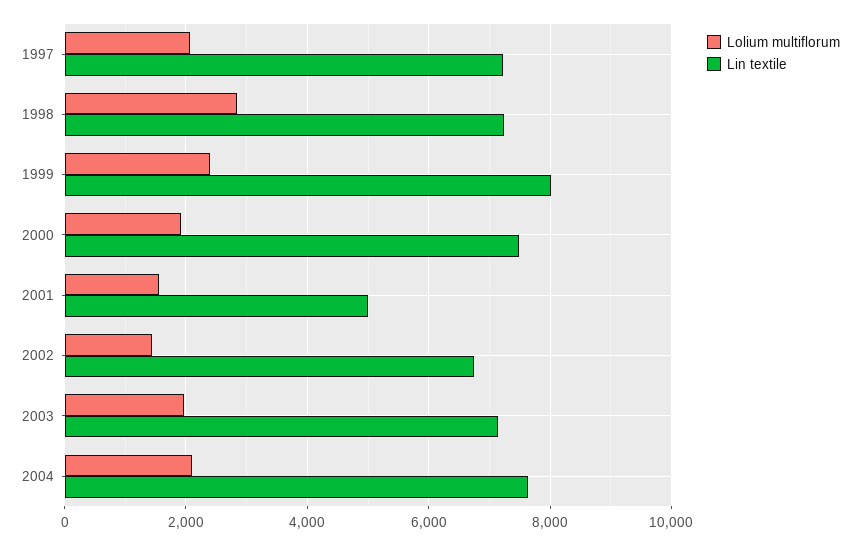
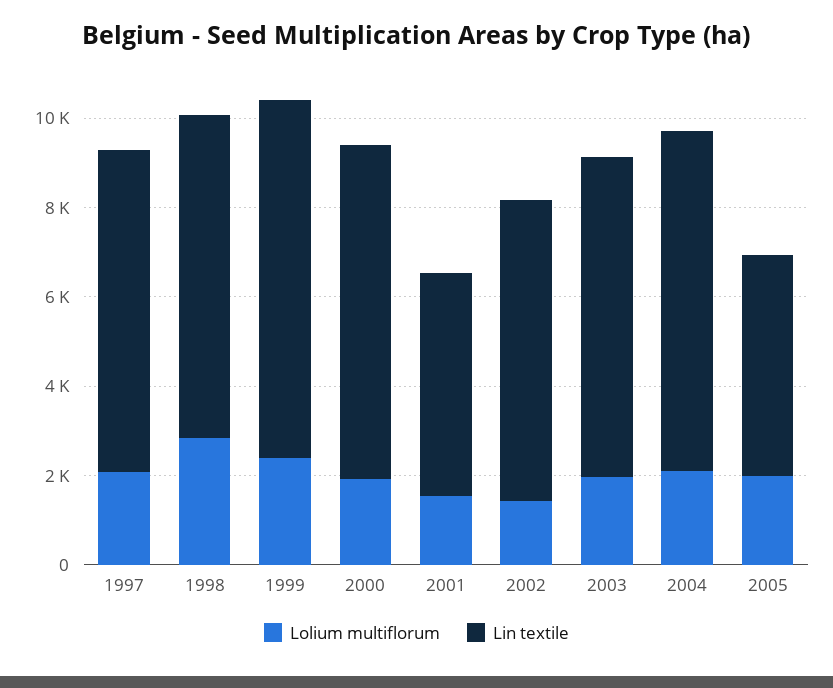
Lolium multiflorum, 2005: none -> 2000
Lin textile, 2005: none -> 5000

